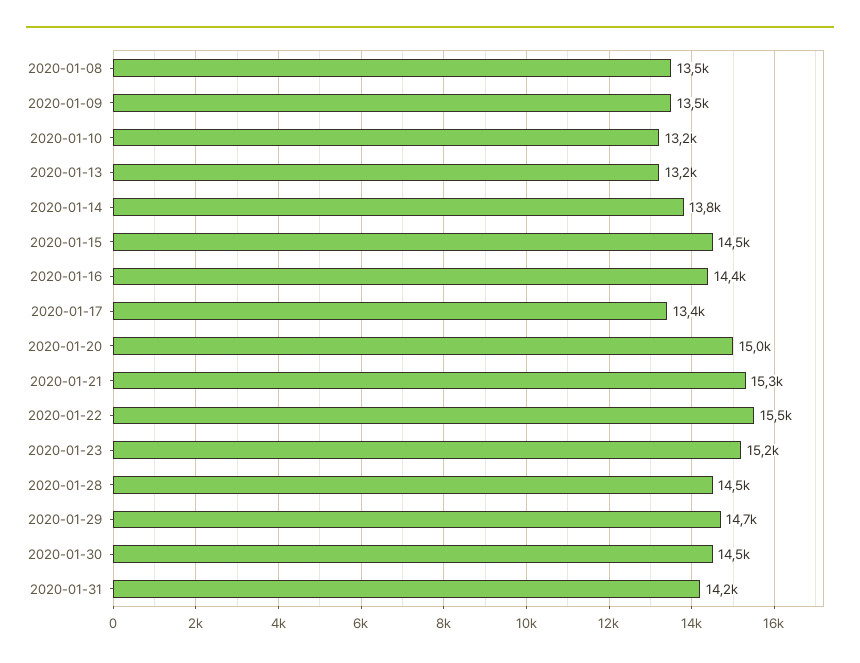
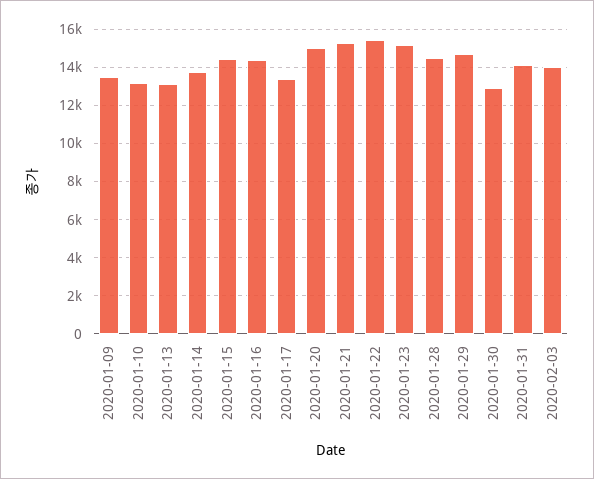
2020-01-08: 13500 -> none
2020-01-30: 14500 -> 13000
2020-02-03: none -> 14000

